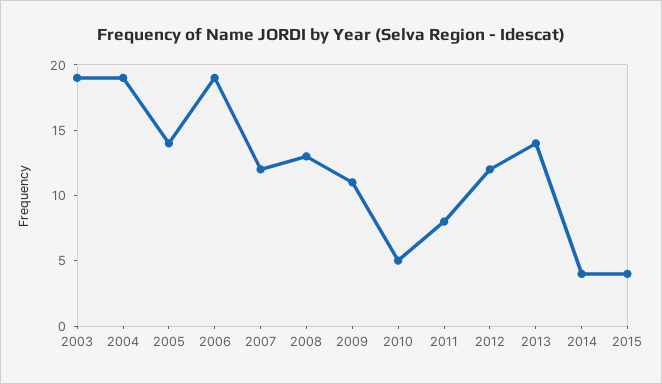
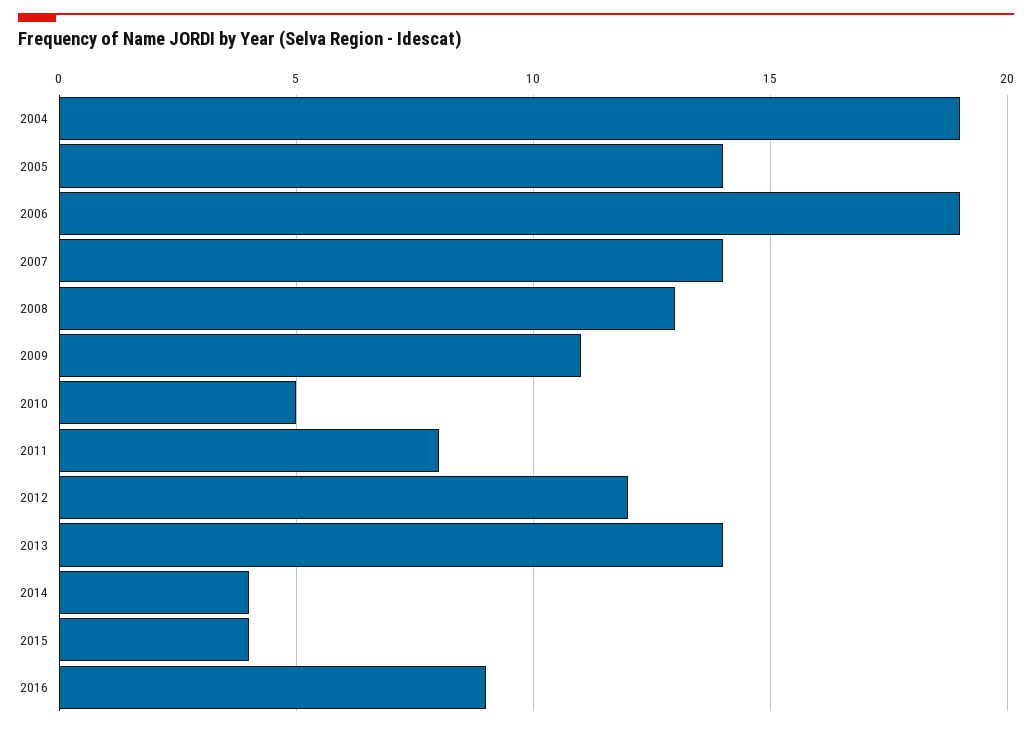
2003: 19 -> none
2007: 12 -> 14
2016: none -> 9

